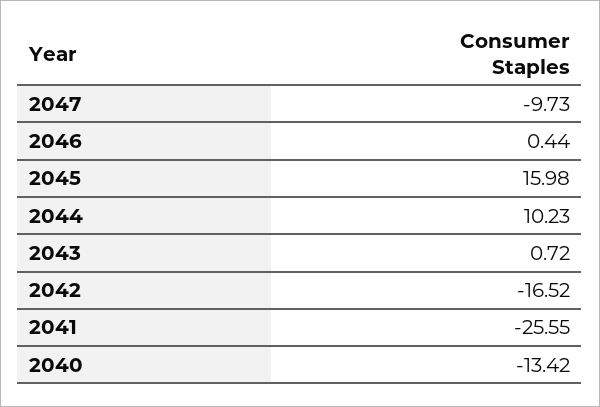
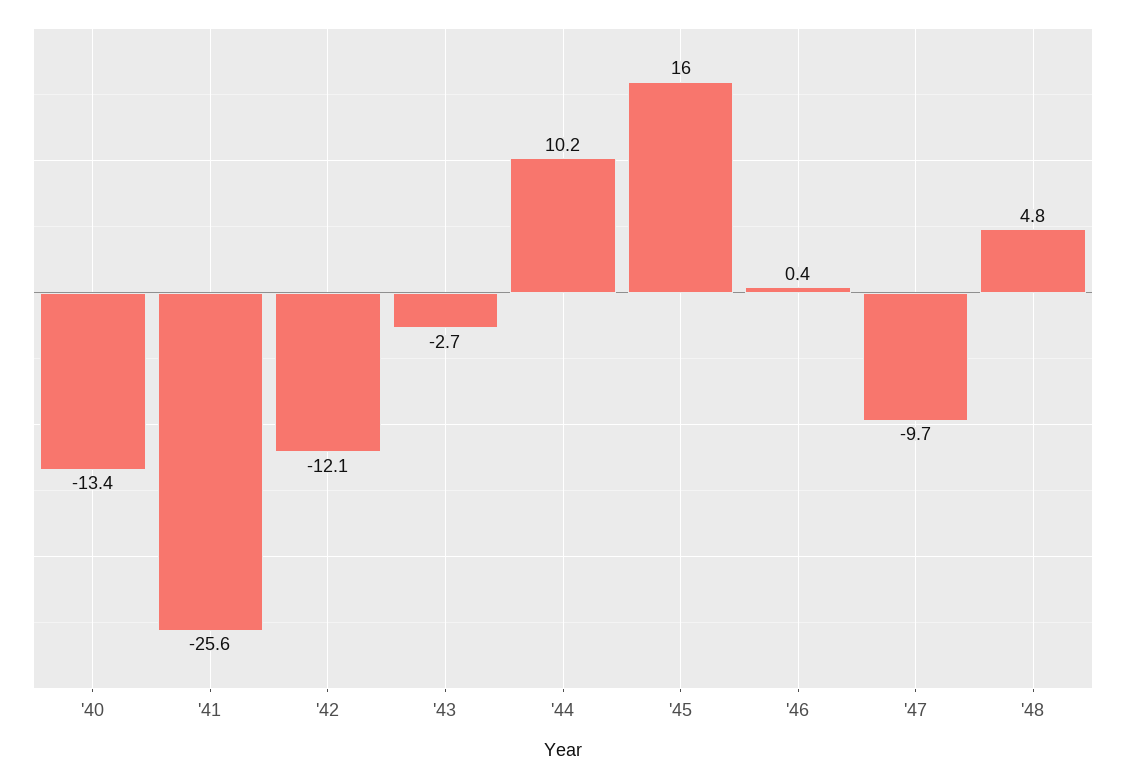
2043: 0.72 -> -2.7
2042: -16.52 -> -12.1
'48: none -> 4.8

